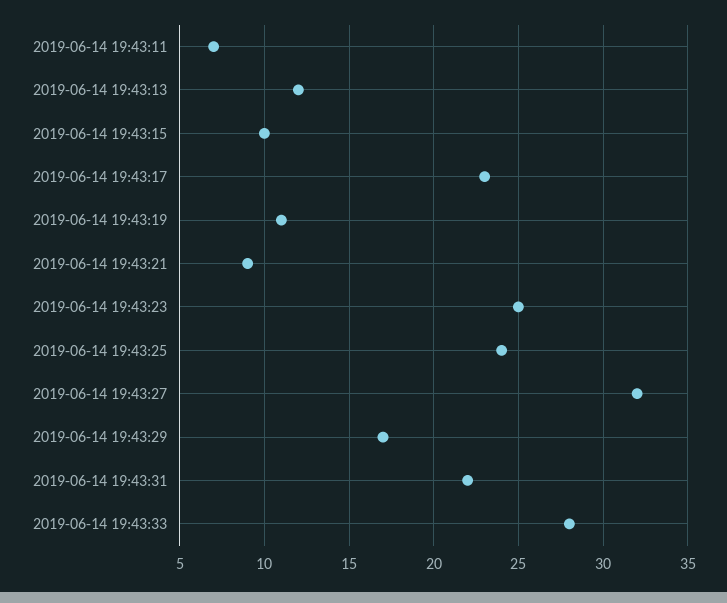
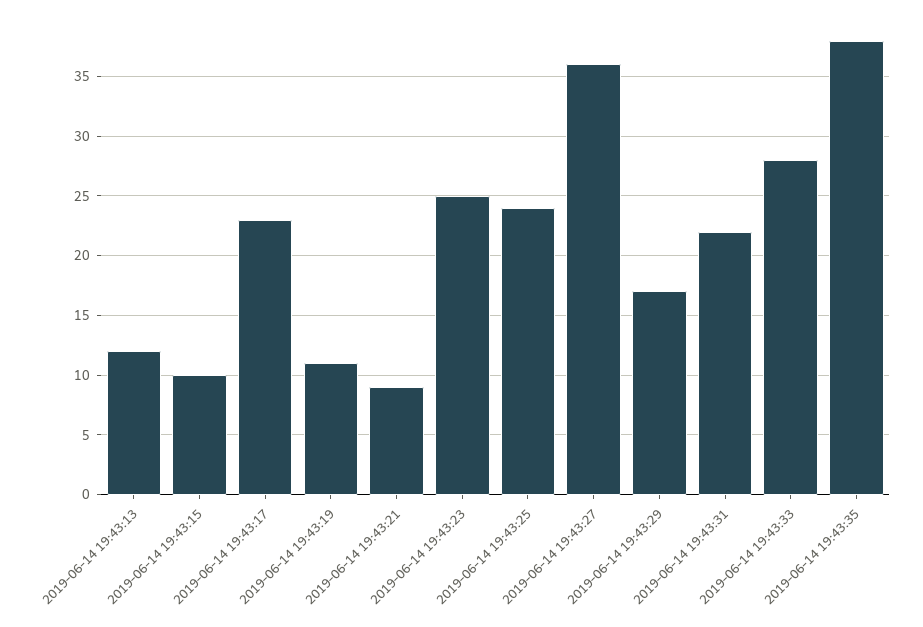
2019-06-14 19:43:11: 7 -> none
2019-06-14 19:43:27: 32 -> 36
2019-06-14 19:43:35: none -> 38

